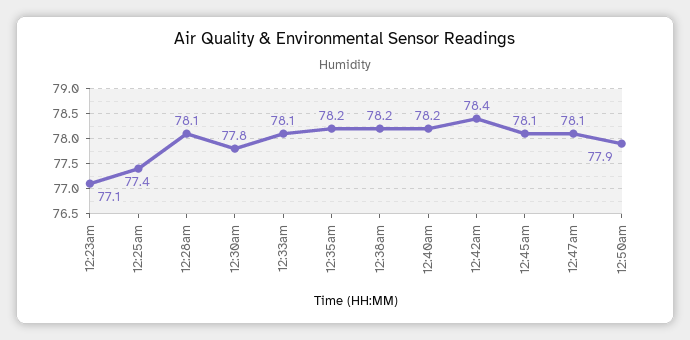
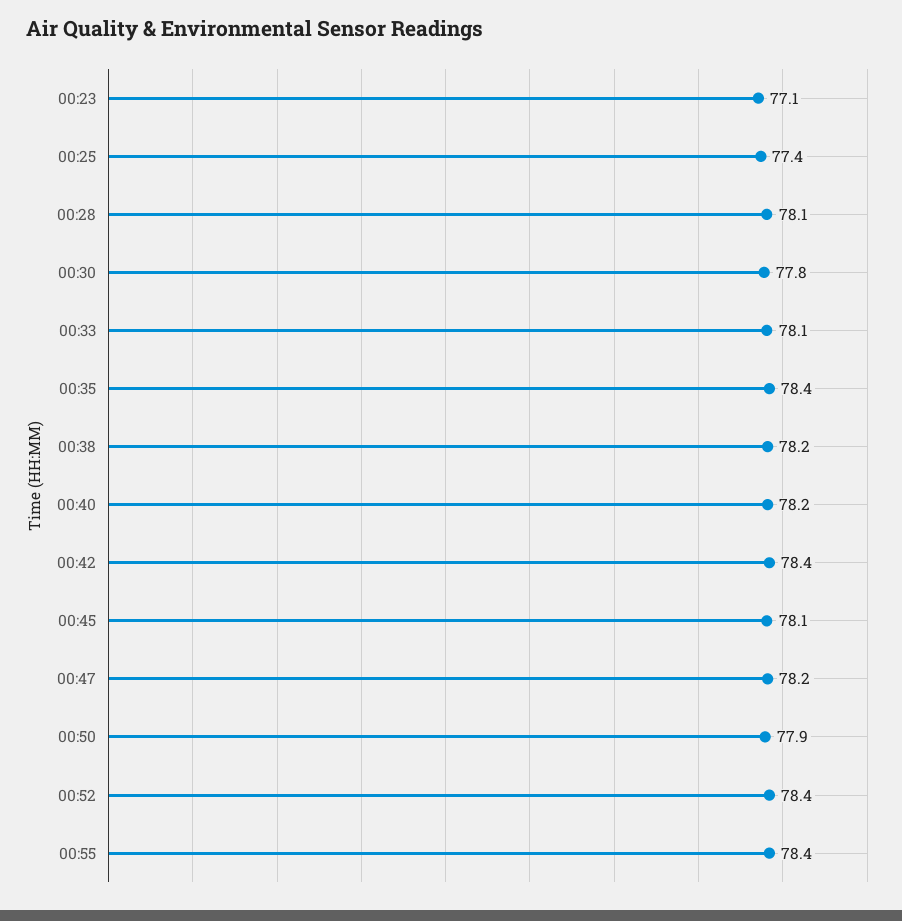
12:35am: 78.2 -> 78.4
12:47am: 78.1 -> 78.2
00:52: none -> 78.4
00:55: none -> 78.4

